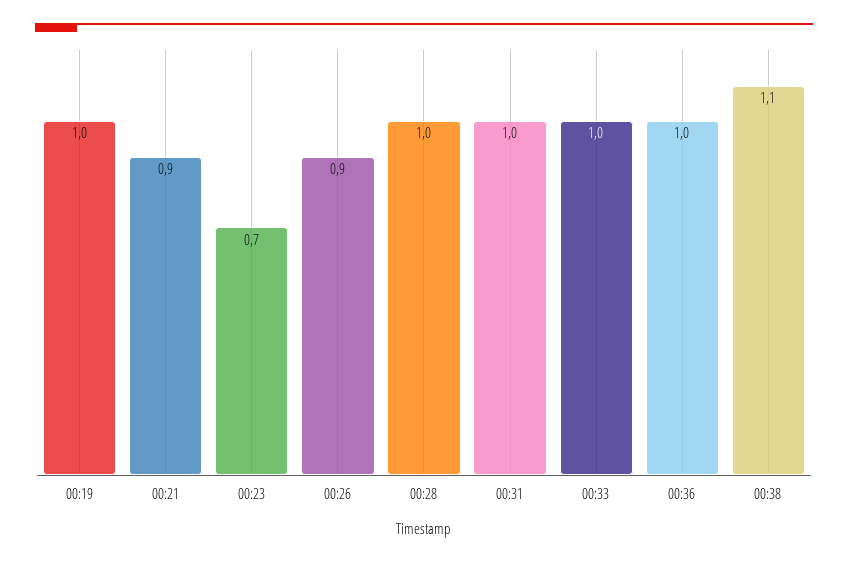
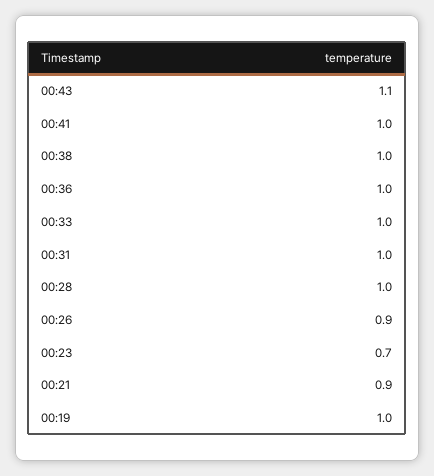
00:38: 1.1 -> 1
00:43: none -> 1.1
00:41: none -> 1

